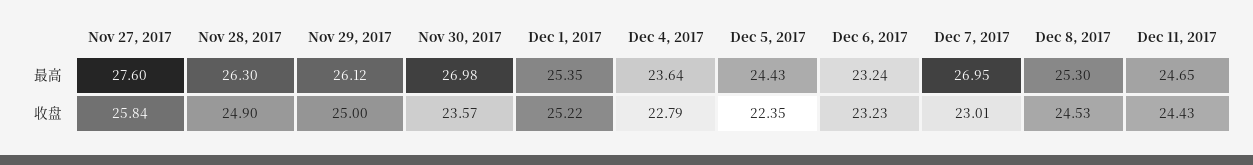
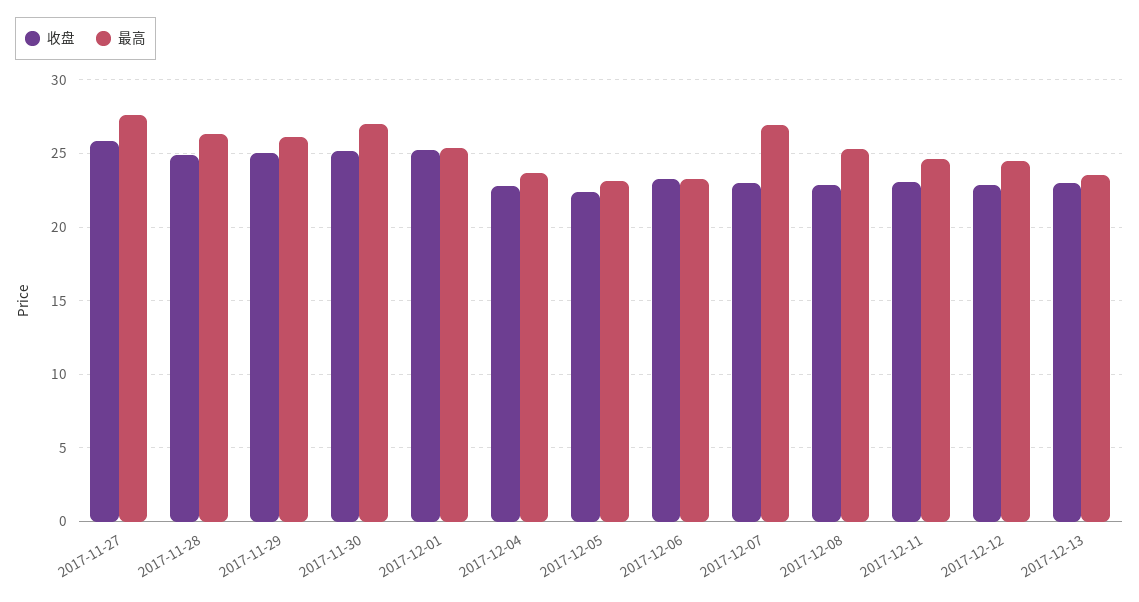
最高, Dec 5, 2017: 24.43 -> 23
收盘, Nov 30, 2017: 23.57 -> 25
收盘, Dec 8, 2017: 24.53 -> 23
收盘, Dec 11, 2017: 24.43 -> 23
收盘, 2017-12-12: none -> 23
最高, 2017-12-12: none -> 24.5
收盘, 2017-12-13: none -> 23
最高, 2017-12-13: none -> 23.5

